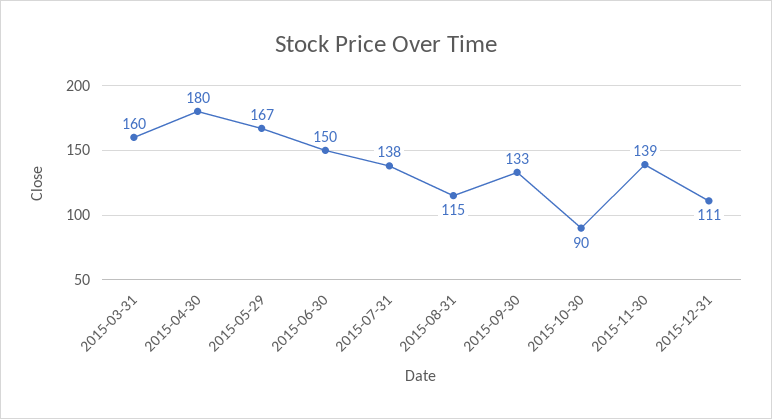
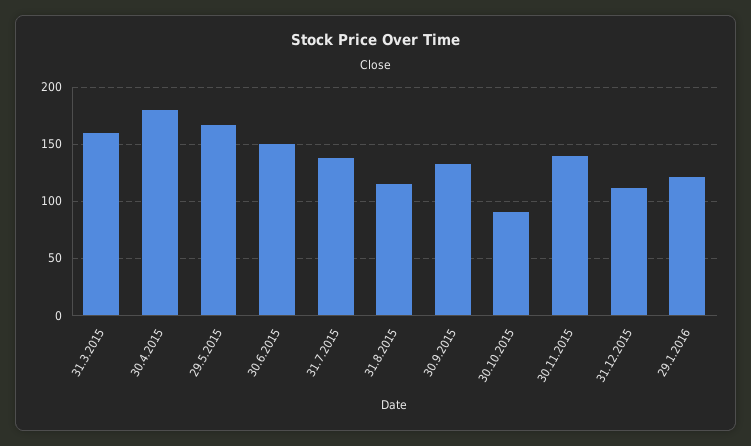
29.1.2016: none -> 120

